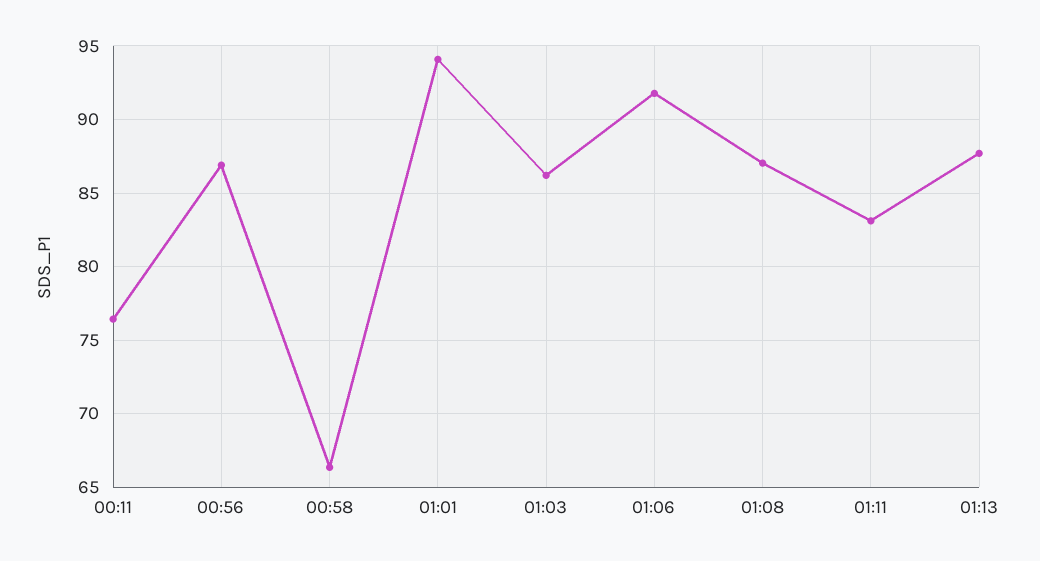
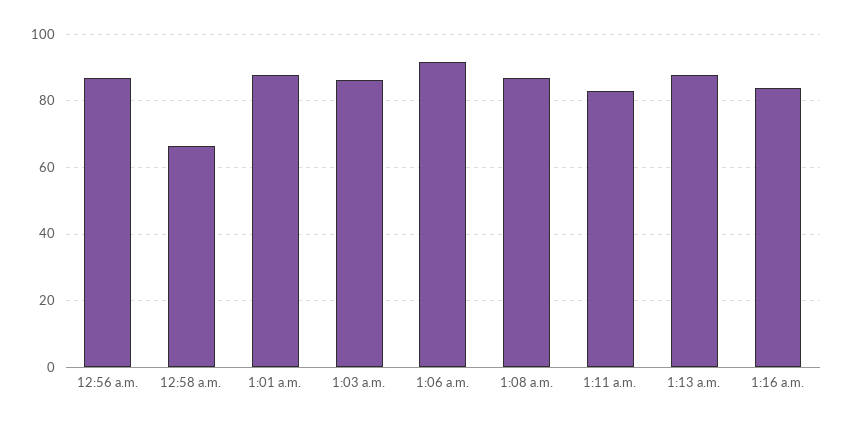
00:11: 76.5 -> none
01:01: 94 -> 88
1:16 a.m.: none -> 84

